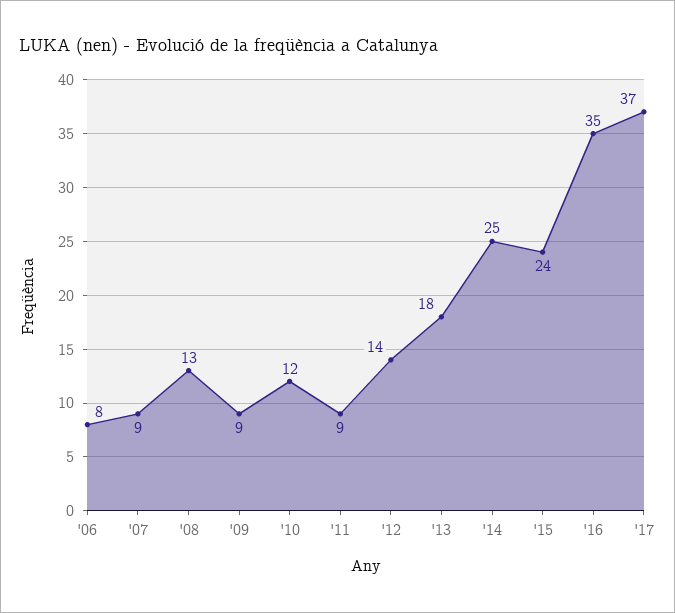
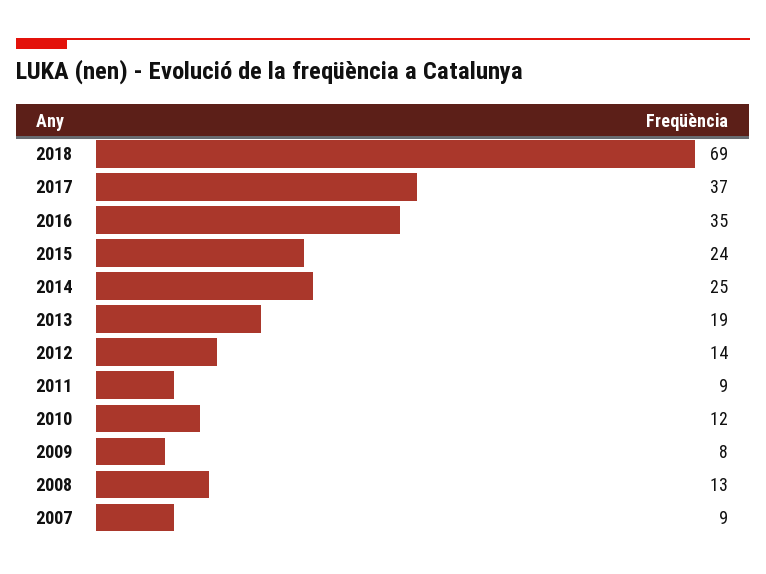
'06: 8 -> none
'09: 9 -> 8
'13: 18 -> 19
2018: none -> 69

